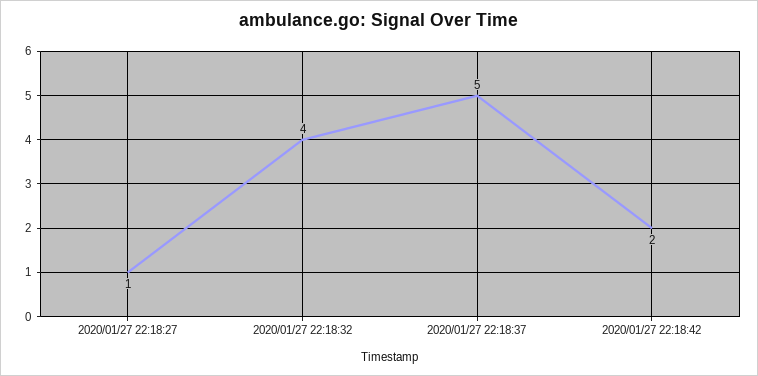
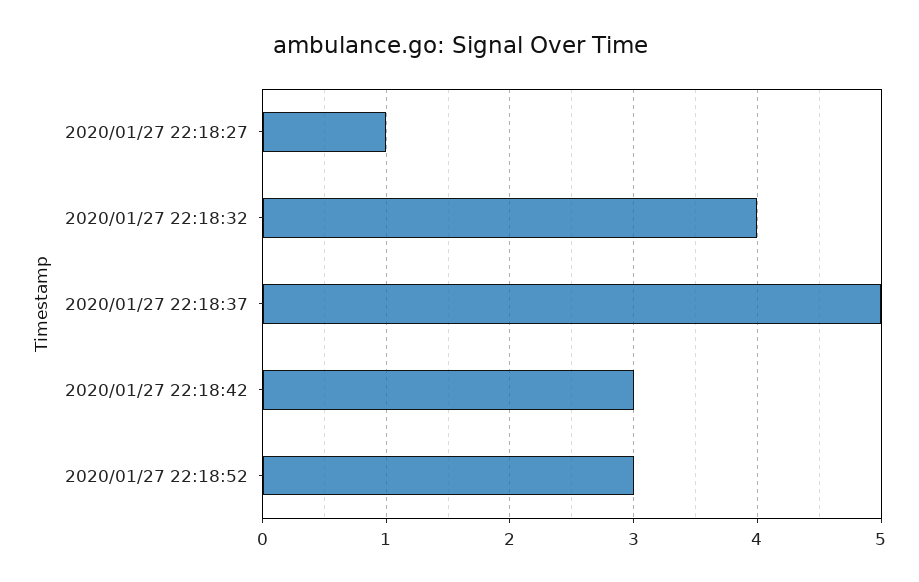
2020/01/27 22:18:42: 2 -> 3
2020/01/27 22:18:52: none -> 3

